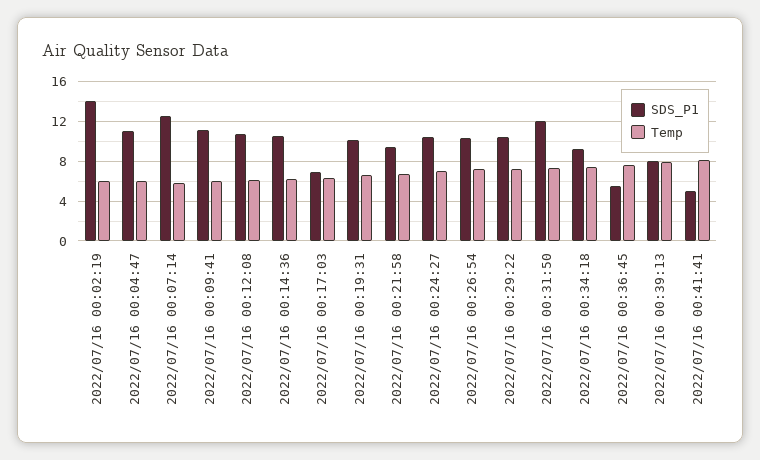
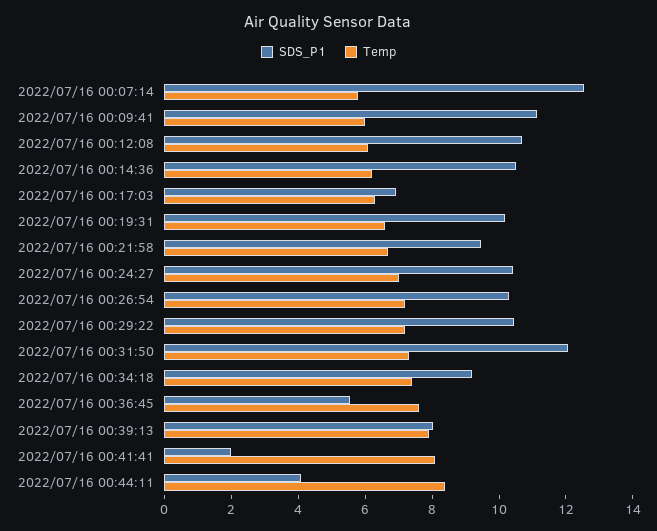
SDS_P1, 2022/07/16 00:02:19: 14 -> none
Temp, 2022/07/16 00:02:19: 6 -> none
SDS_P1, 2022/07/16 00:04:47: 11 -> none
Temp, 2022/07/16 00:04:47: 6 -> none
SDS_P1, 2022/07/16 00:41:41: 5 -> 2
SDS_P1, 2022/07/16 00:44:11: none -> 4
Temp, 2022/07/16 00:44:11: none -> 8.5

